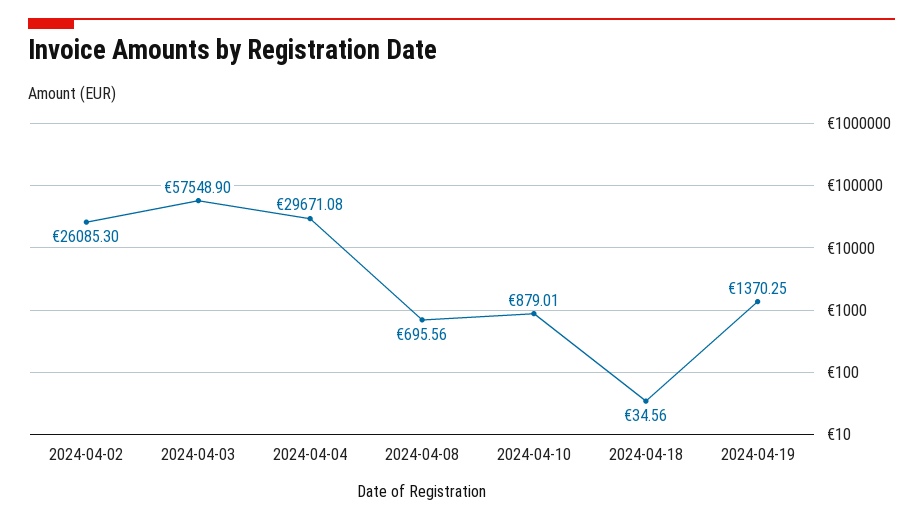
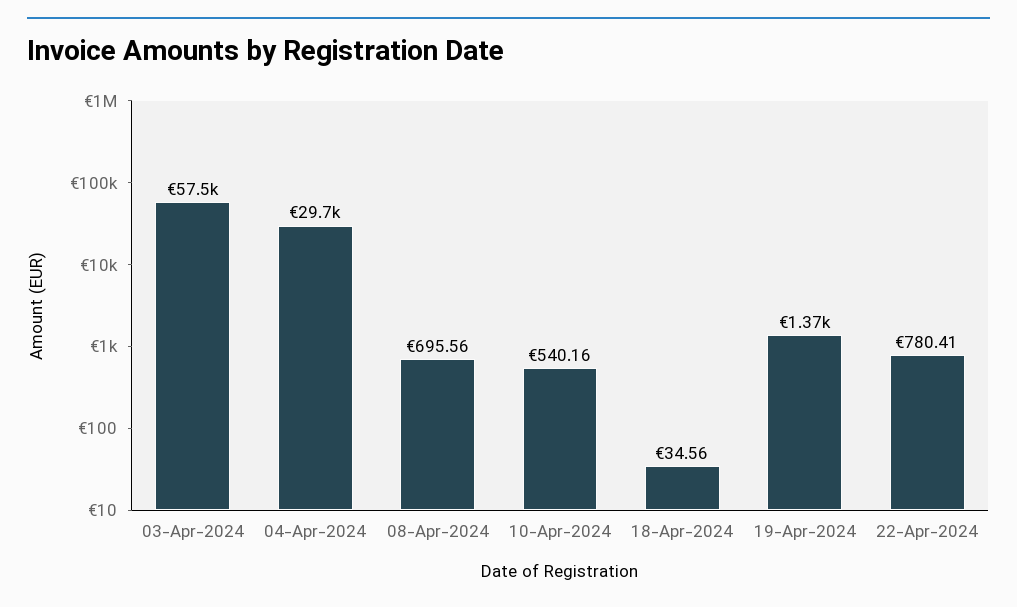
2024-04-02: 26085.3 -> none
2024-04-10: 879.01 -> 540.16
22-Apr-2024: none -> 780.41

